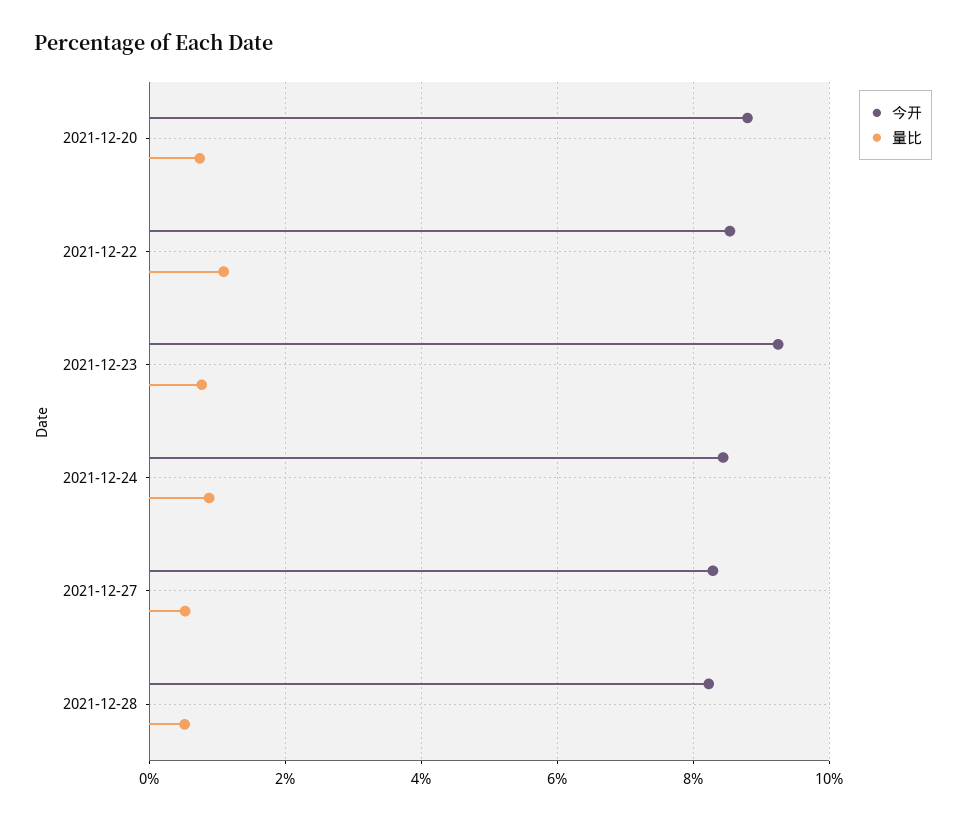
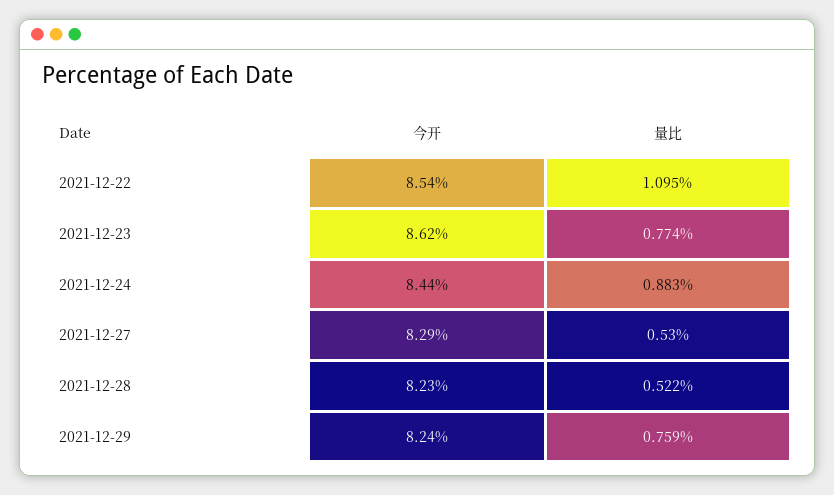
今开, 2021-12-20: 8.8 -> none
量比, 2021-12-20: 0.8 -> none
今开, 2021-12-23: 9.2 -> 8.62
今开, 2021-12-29: none -> 8.24
量比, 2021-12-29: none -> 0.759

